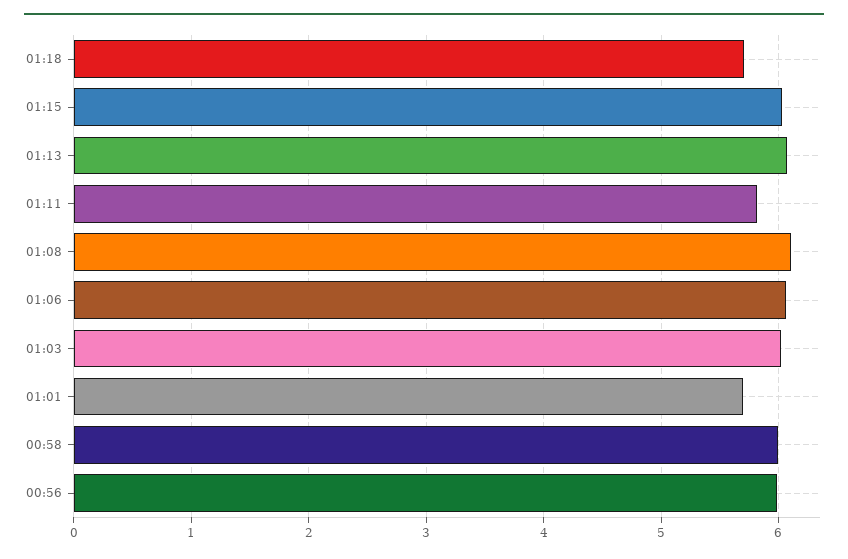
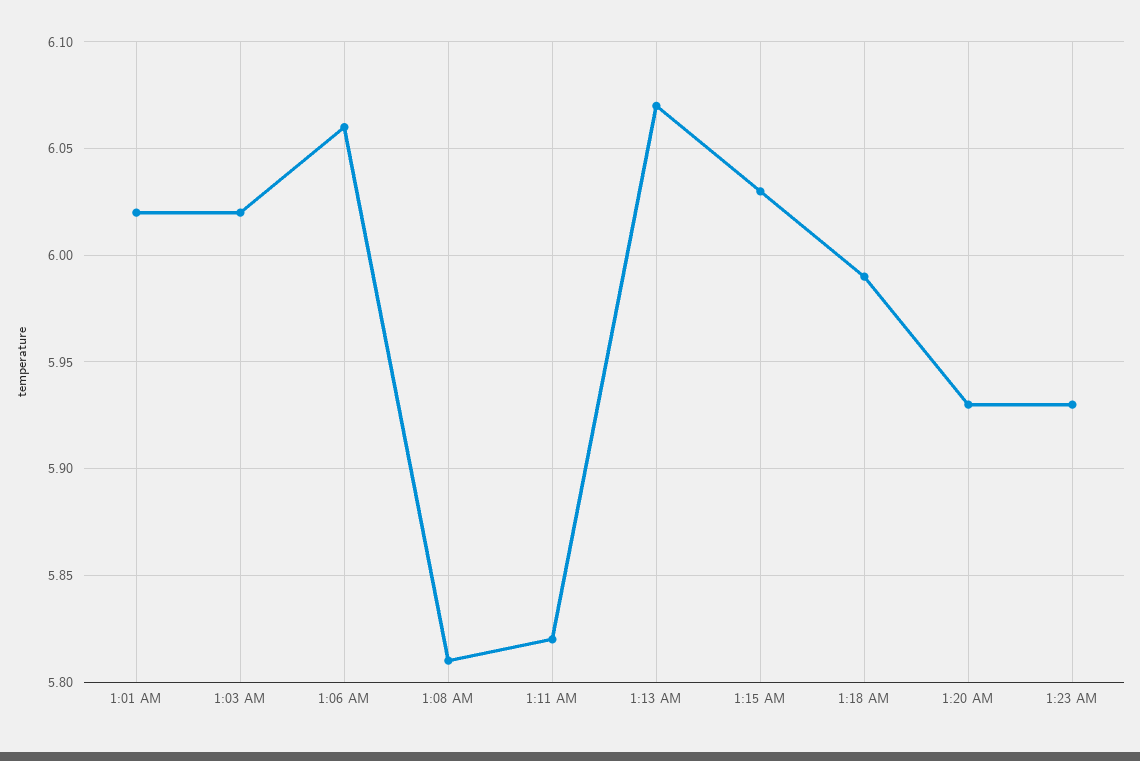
01:18: 5.7 -> 5.99
01:08: 6.1 -> 5.81
01:01: 5.7 -> 6.02
00:58: 6 -> none
00:56: 6 -> none
1:20 AM: none -> 5.93
1:23 AM: none -> 5.93

